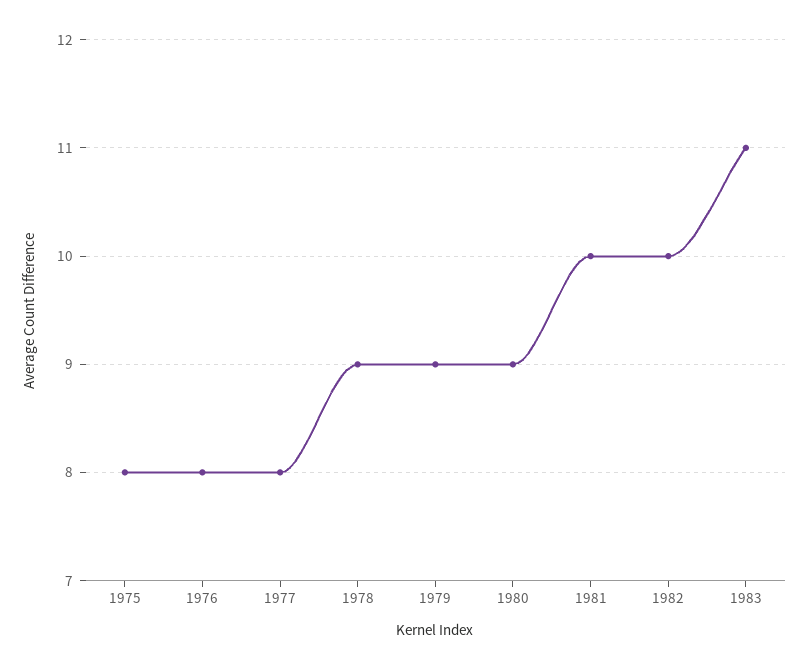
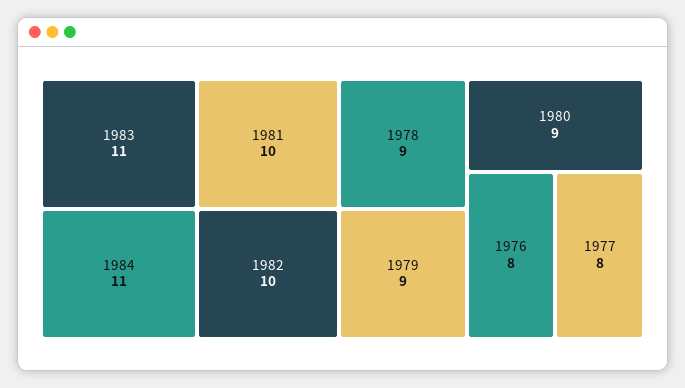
1975: 8 -> none
1984: none -> 11

